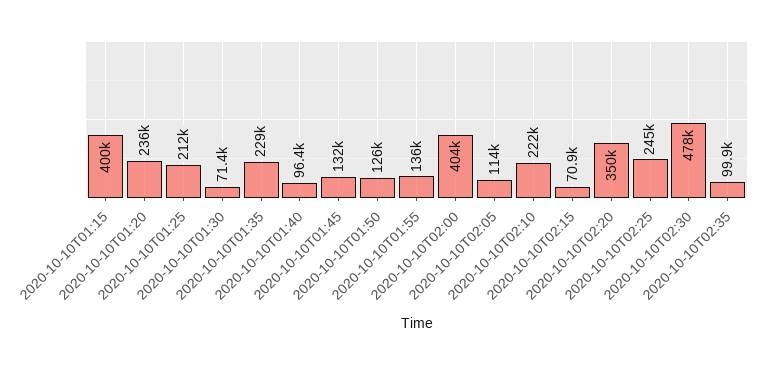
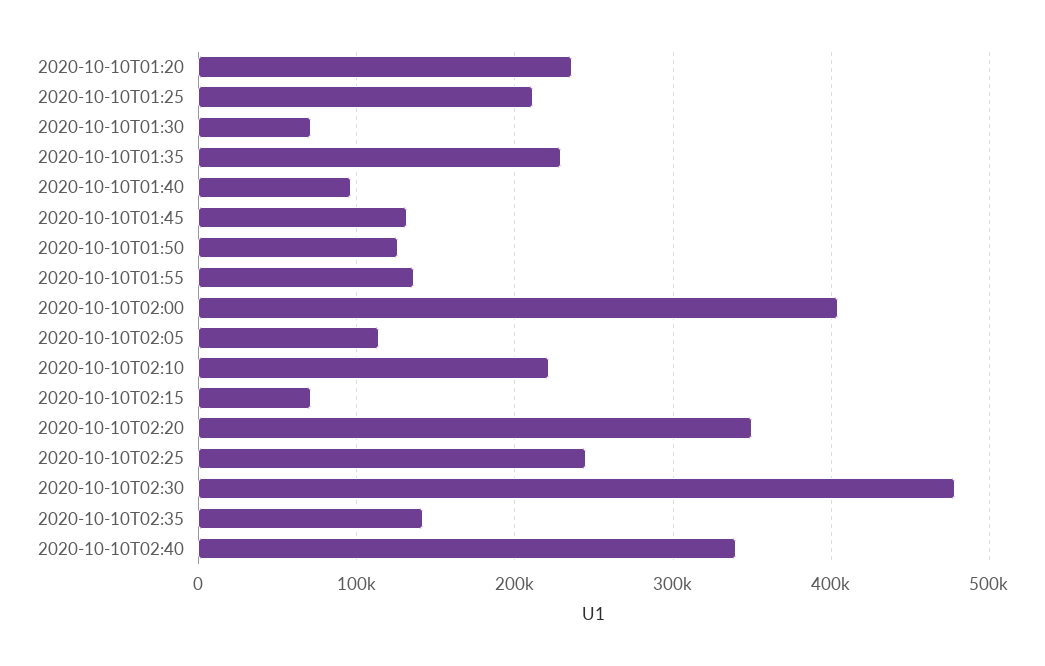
2020-10-10T01:15: 400000 -> none
2020-10-10T02:35: 99900 -> 140000
2020-10-10T02:40: none -> 340000

